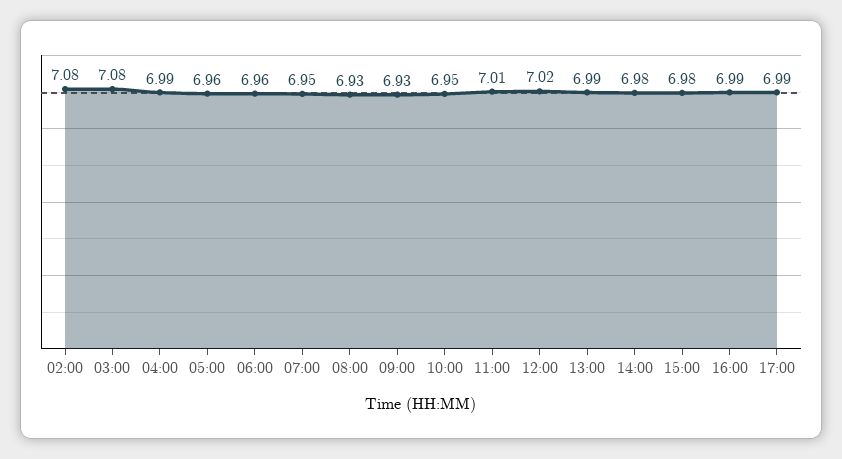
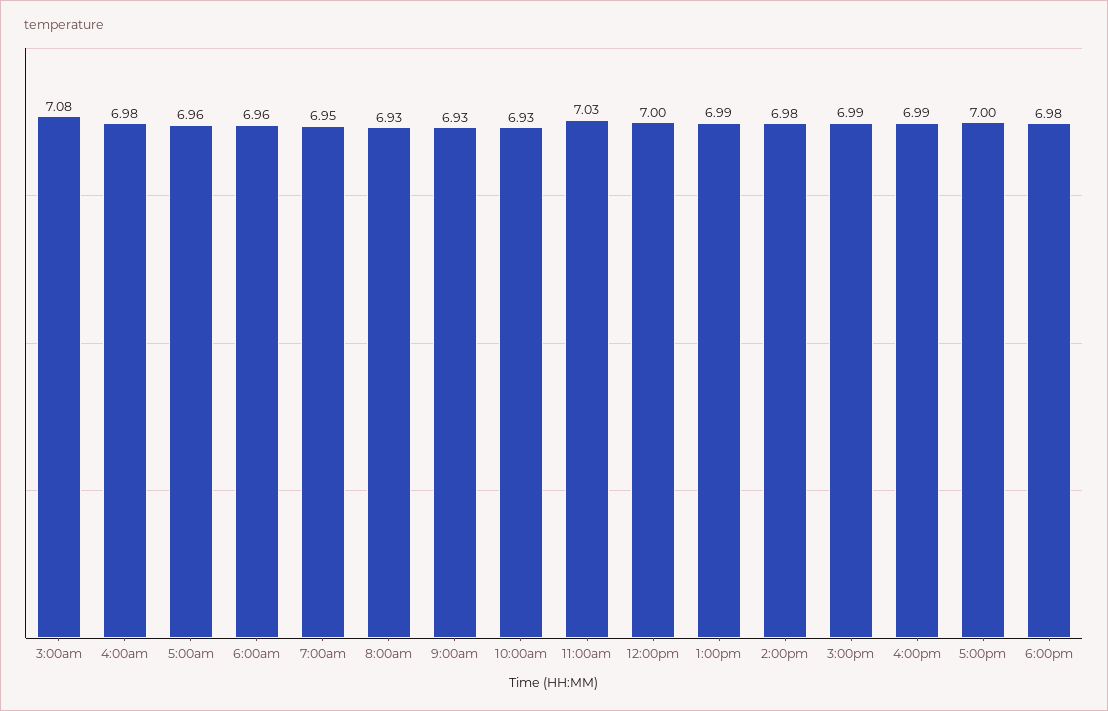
02:00: 7.08 -> none
04:00: 6.99 -> 6.98
10:00: 6.95 -> 6.93
11:00: 7.01 -> 7.03
12:00: 7.02 -> 7
15:00: 6.98 -> 6.99
17:00: 6.99 -> 7
6:00pm: none -> 6.98

